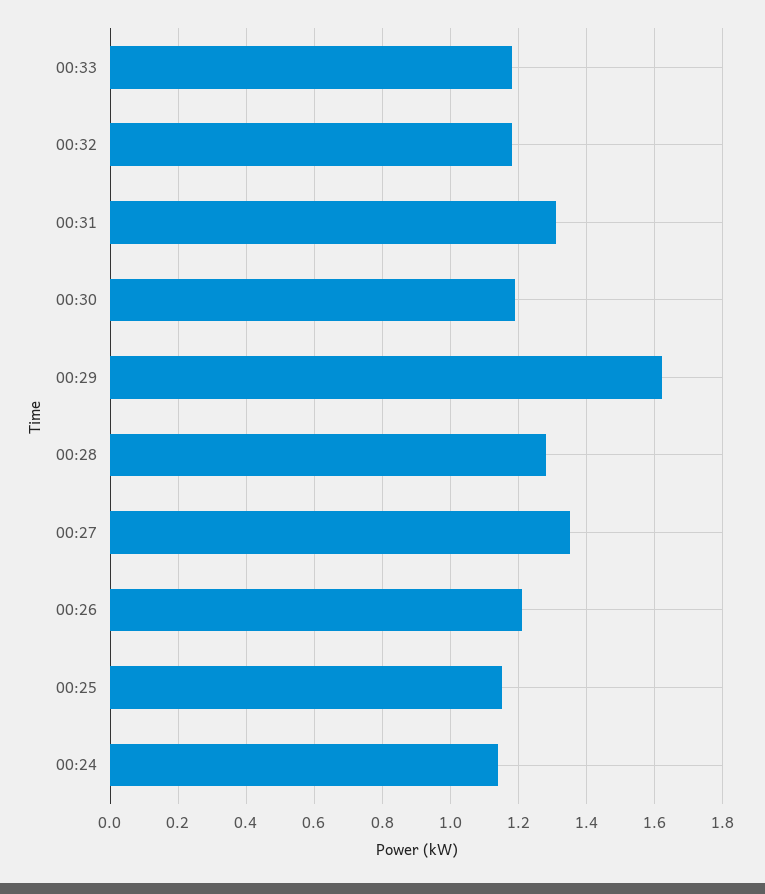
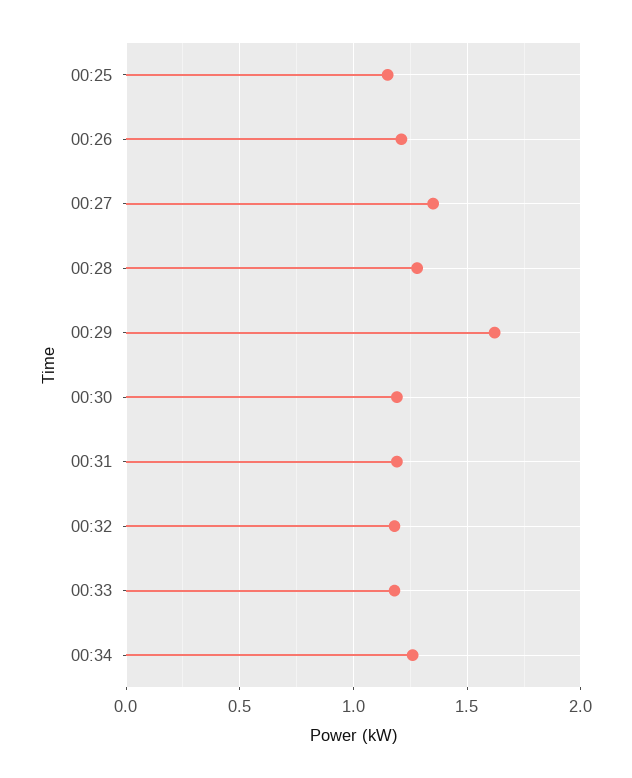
00:31: 1.3 -> 1.2
00:24: 1.15 -> none
00:34: none -> 1.25

